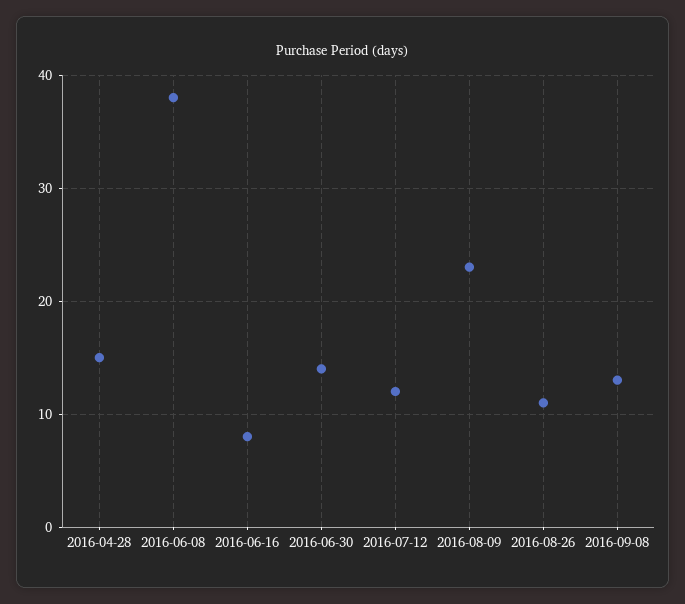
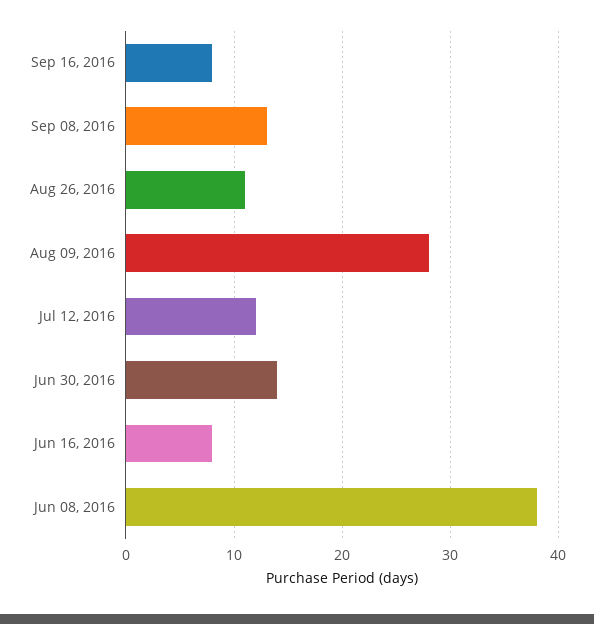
2016-04-28: 15 -> none
2016-08-09: 23 -> 28
Sep 16, 2016: none -> 8

